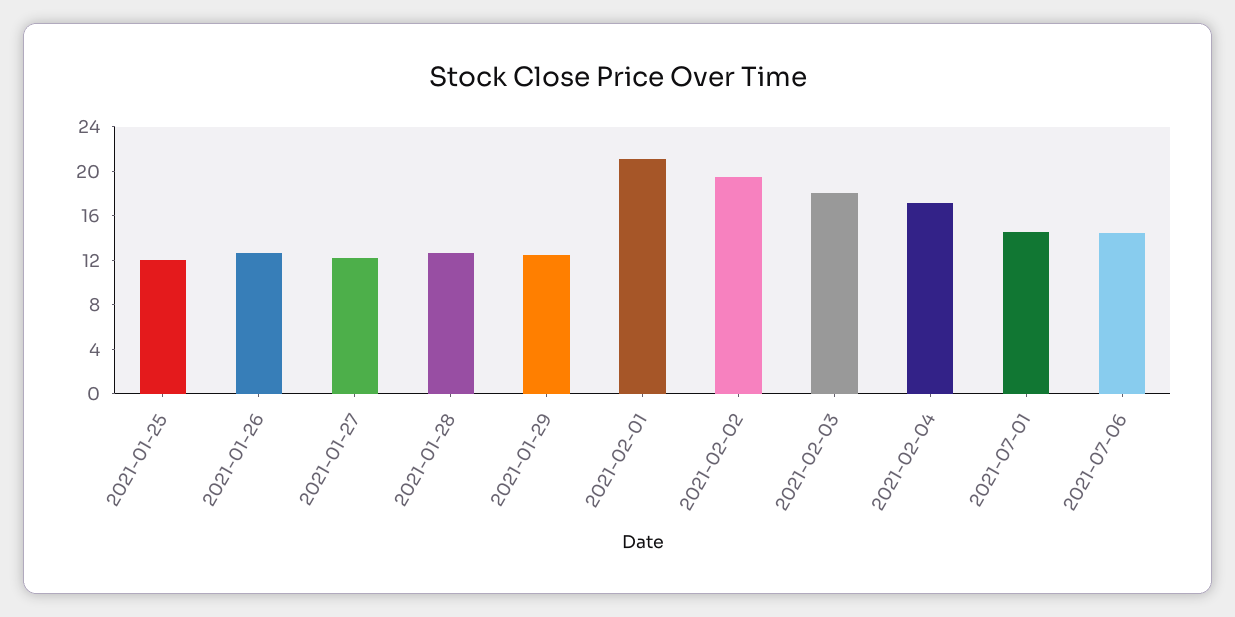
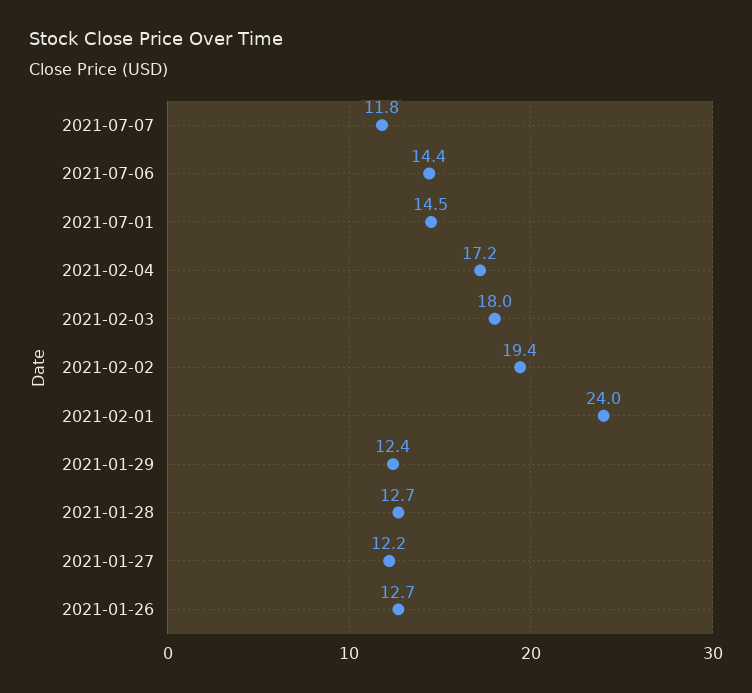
2021-01-25: 12 -> none
2021-02-01: 21 -> 24
2021-07-07: none -> 11.8

